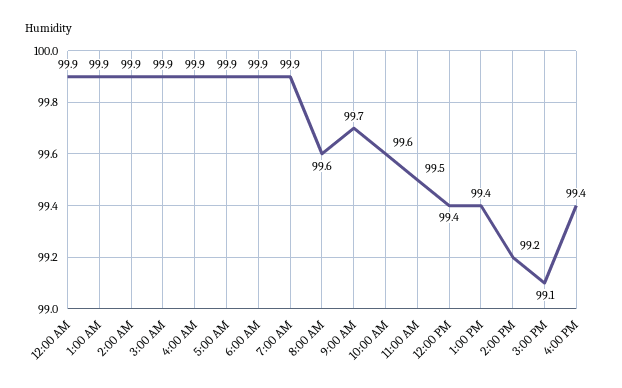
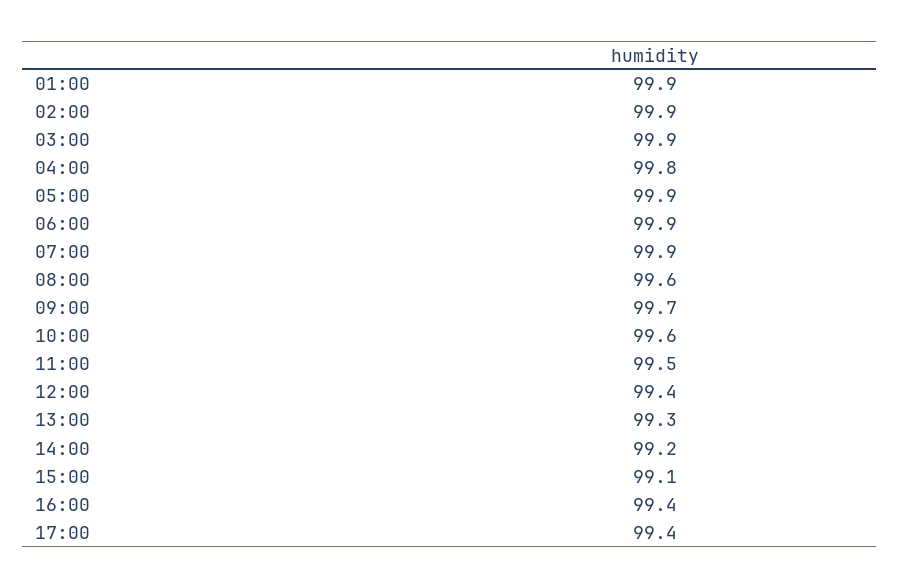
12:00 AM: 99.9 -> none
4:00 AM: 99.9 -> 99.8
1:00 PM: 99.4 -> 99.3
17:00: none -> 99.4

